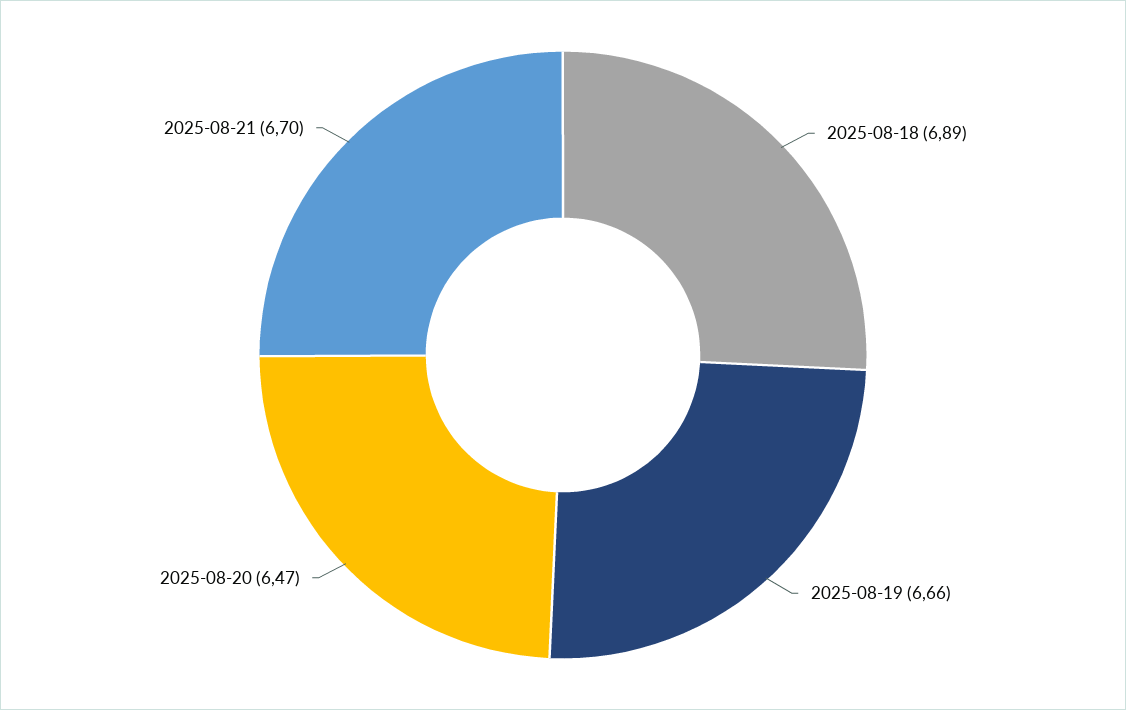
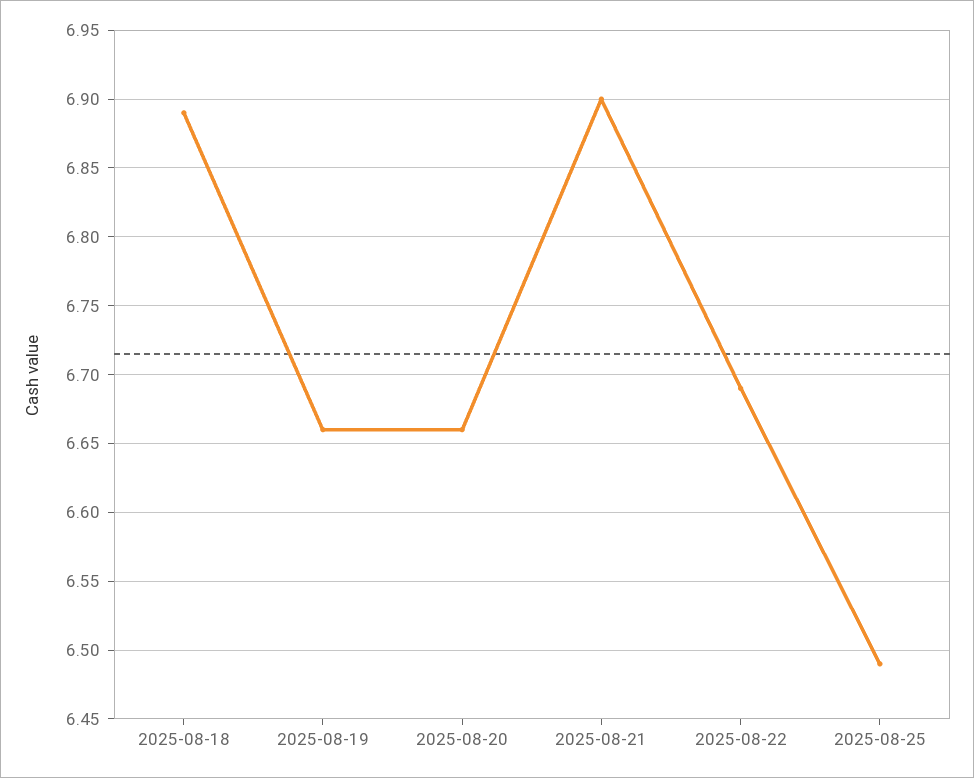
2025-08-20: 6.47 -> 6.66
2025-08-21: 6.7 -> 6.9
2025-08-22: none -> 6.69
2025-08-25: none -> 6.49

